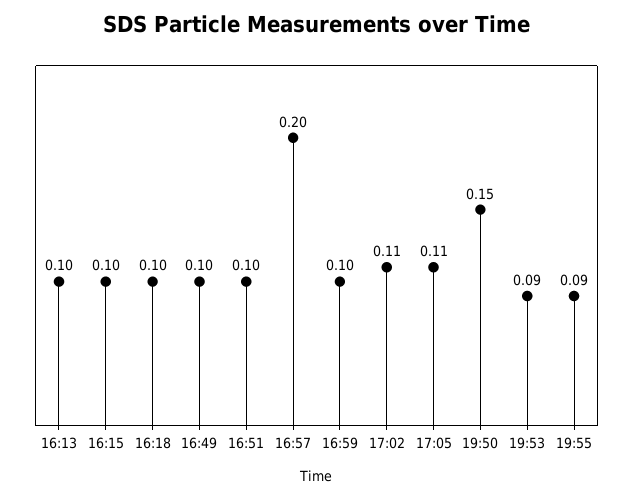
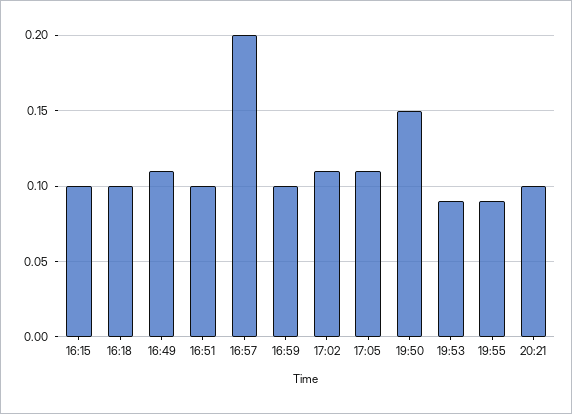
16:13: 0.1 -> none
16:49: 0.1 -> 0.11
20:21: none -> 0.1

